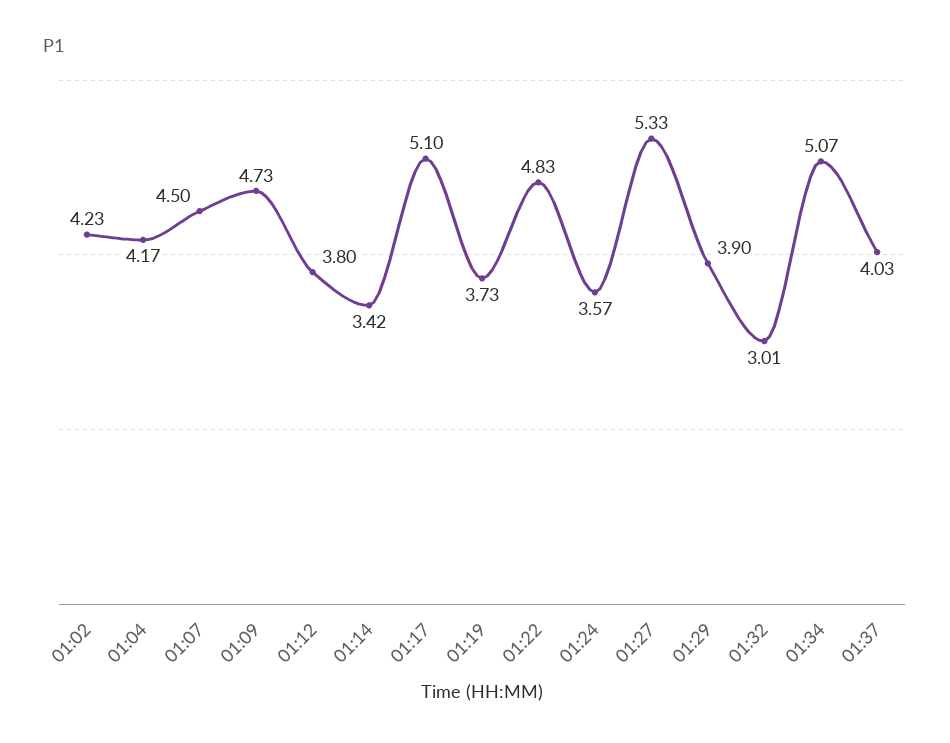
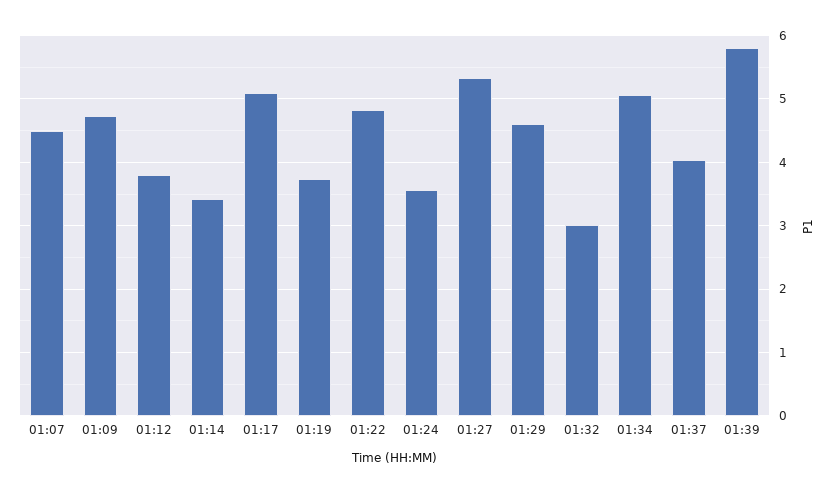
01:02: 4.23 -> none
01:04: 4.17 -> none
01:29: 3.9 -> 4.6
01:39: none -> 5.8

